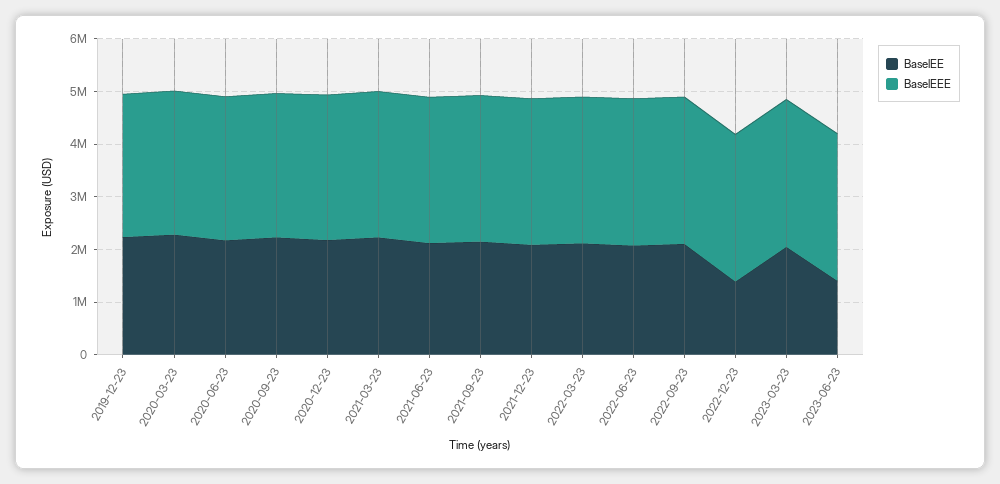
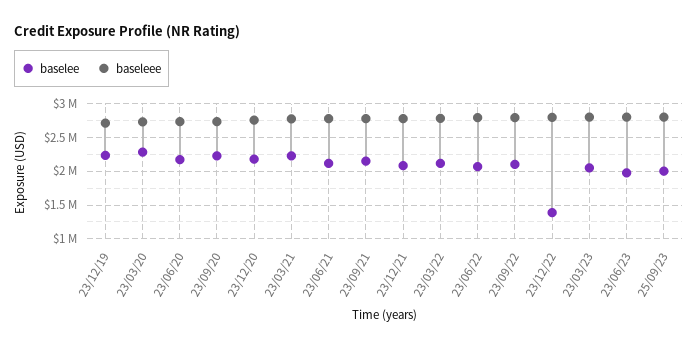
BaselEE, 2023-06-23: 1400000 -> 2000000
BaselEE, 25/09/23: none -> 2000000
BaselEEE, 25/09/23: none -> 2800000

